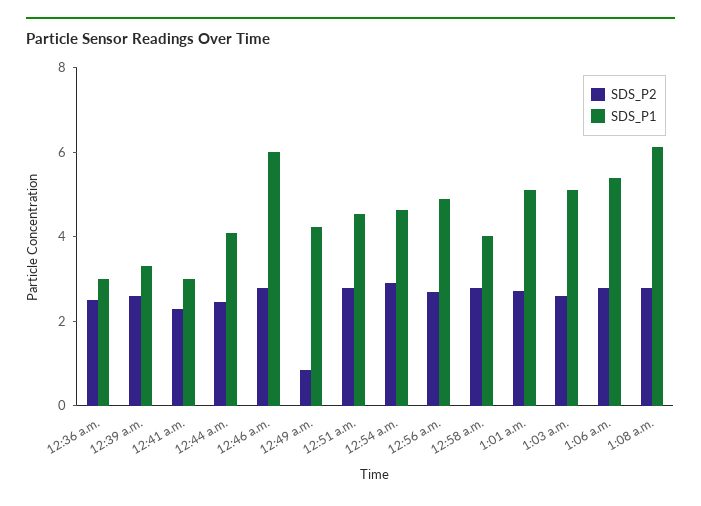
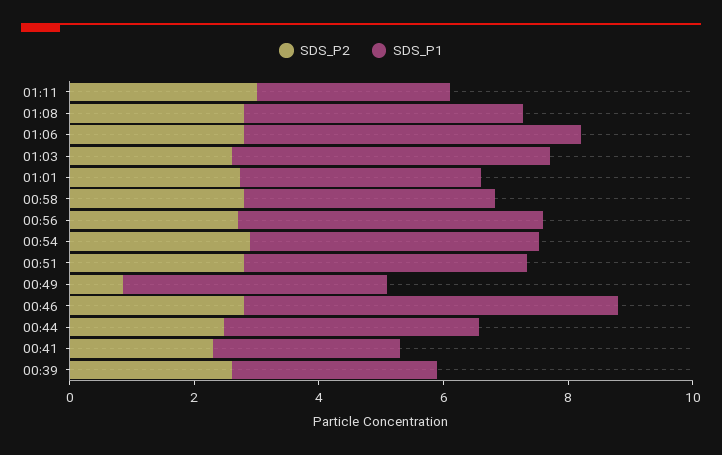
SDS_P2, 12:36 a.m.: 2.5 -> none
SDS_P1, 12:36 a.m.: 3 -> none
SDS_P1, 1:01 a.m.: 5 -> 4
SDS_P1, 1:08 a.m.: 6 -> 4.5
SDS_P2, 01:11: none -> 3
SDS_P1, 01:11: none -> 3

